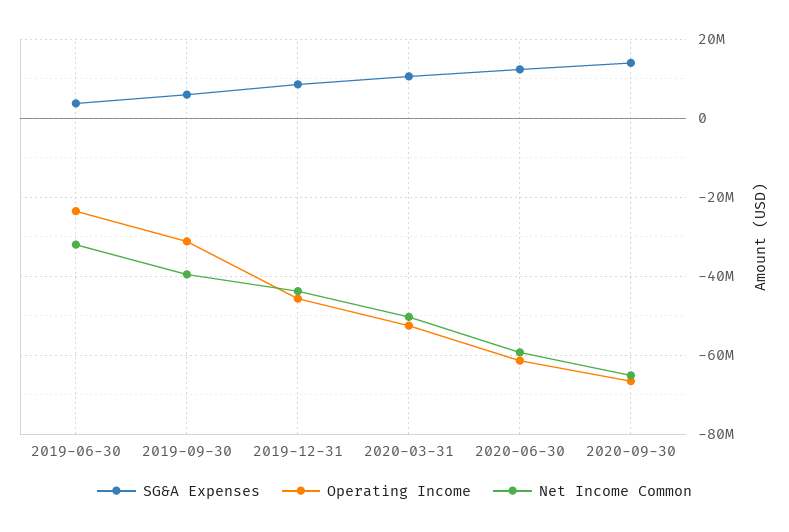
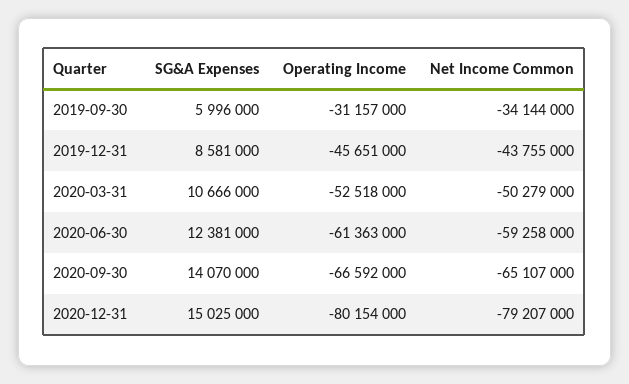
SG&A Expenses, 2019-06-30: 4000000 -> none
Operating Income, 2019-06-30: -24000000 -> none
Net Income Common, 2019-06-30: -32000000 -> none
Net Income Common, 2019-09-30: -40000000 -> -34144000
SG&A Expenses, 2020-12-31: none -> 15025000
Operating Income, 2020-12-31: none -> -80154000
Net Income Common, 2020-12-31: none -> -79207000

